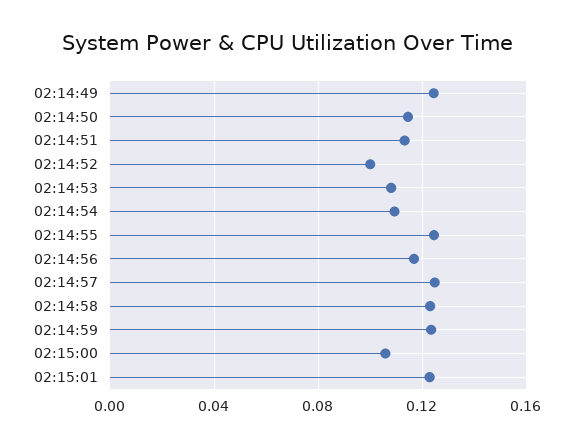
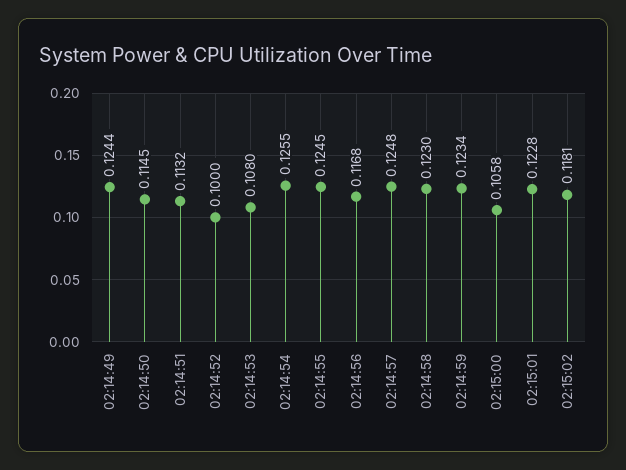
02:14:54: 0.11 -> 0.1255
02:15:02: none -> 0.1181

